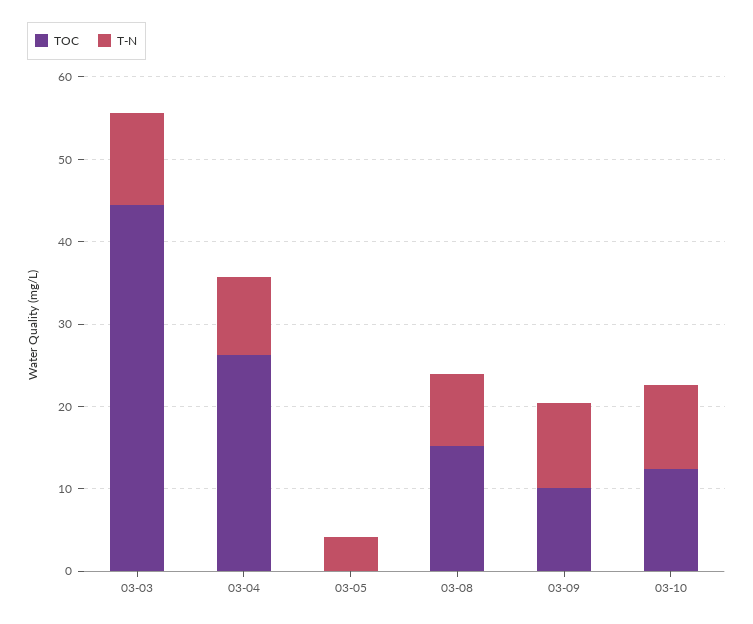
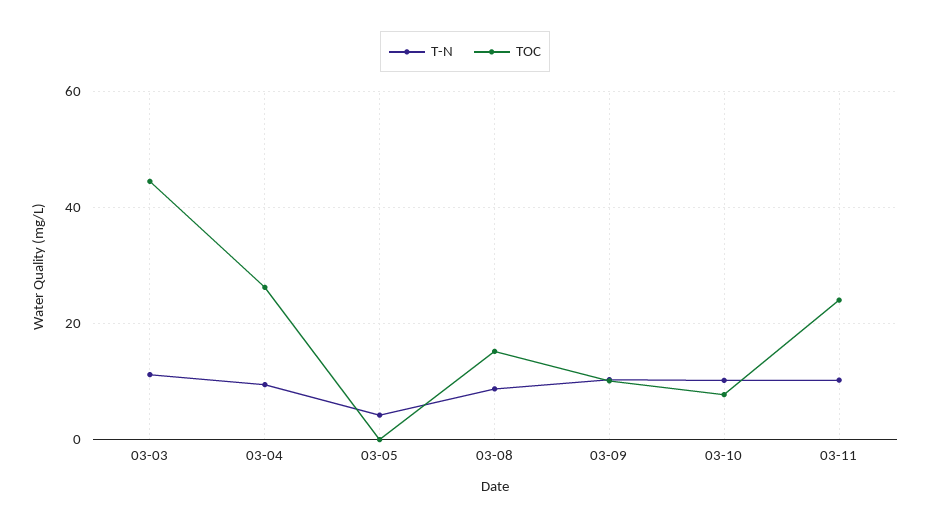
TOC, 03-10: 12 -> 8
T-N, 03-11: none -> 10
TOC, 03-11: none -> 24

